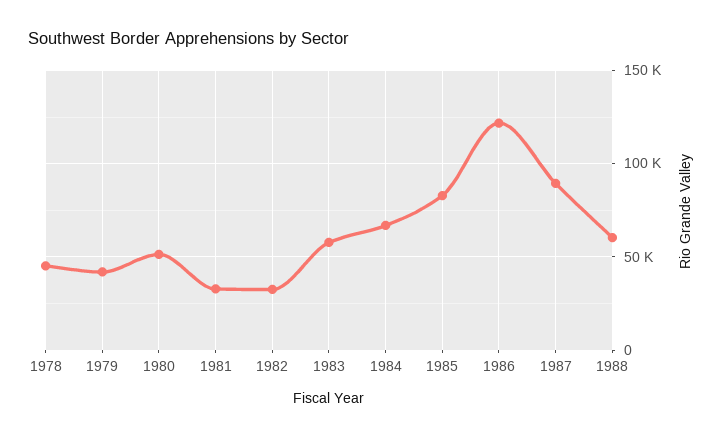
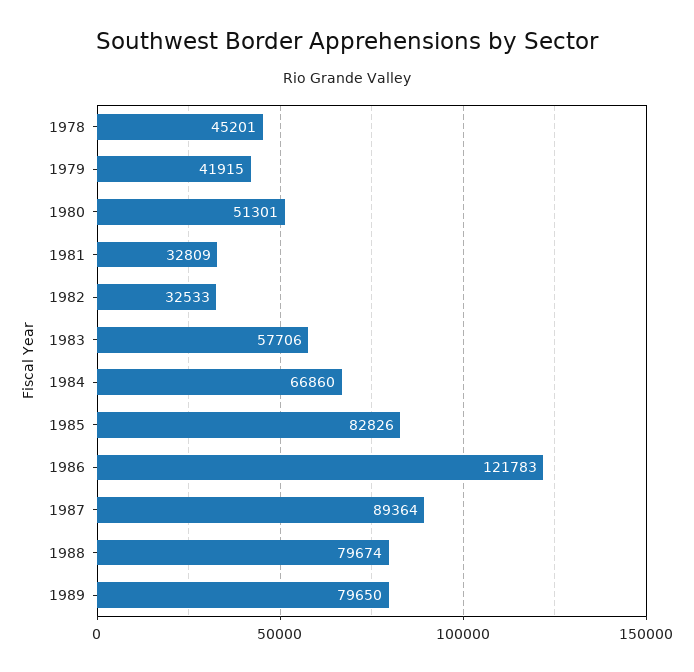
1988: 60000 -> 79674
1989: none -> 79650

